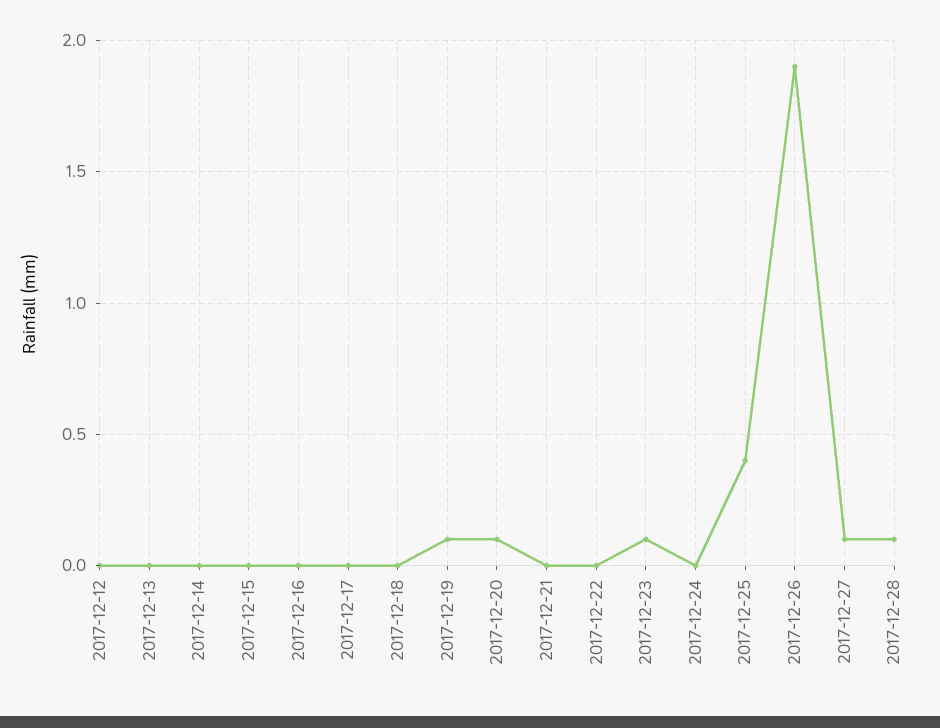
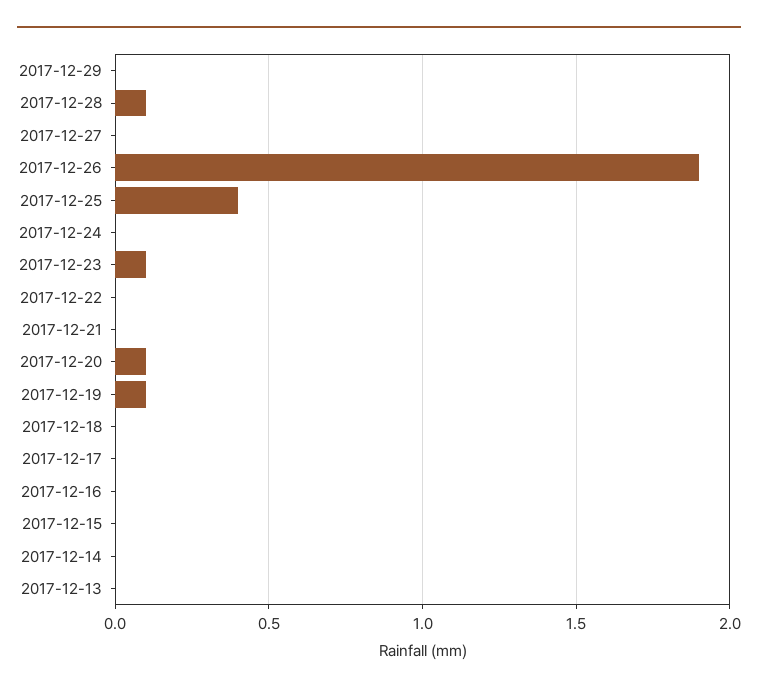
2017-12-12: 0 -> none
2017-12-27: 0.1 -> 0
2017-12-29: none -> 0

